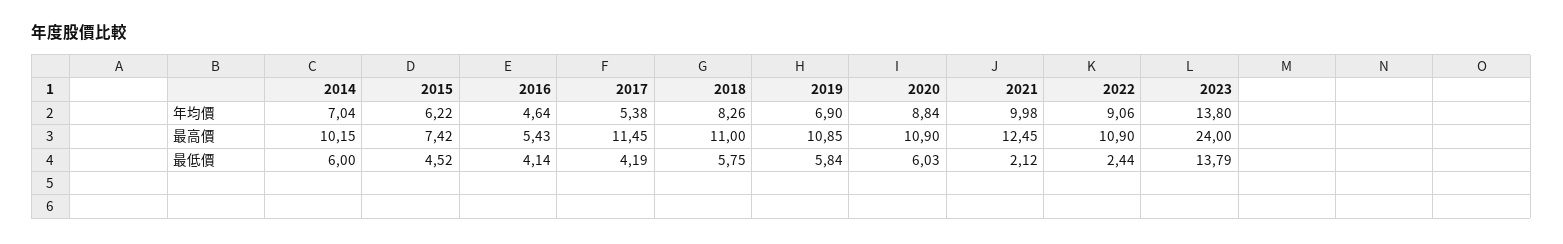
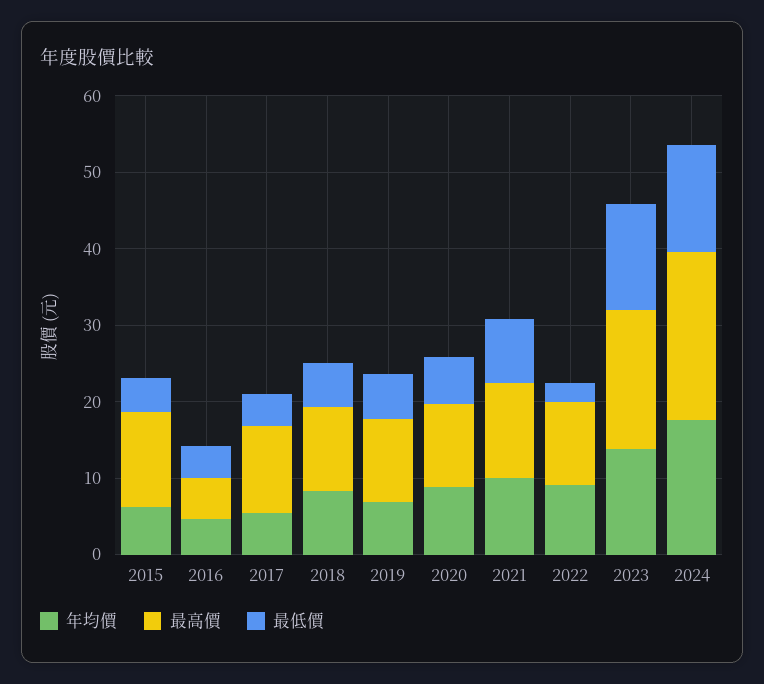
年均價, 2014: 7.04 -> none
最高價, 2014: 10.15 -> none
最高價, 2015: 7.42 -> 12
最高價, 2023: 24 -> 18
最低價, 2014: 6 -> none
最低價, 2021: 2.12 -> 8
年均價, 2024: none -> 18
最高價, 2024: none -> 22
最低價, 2024: none -> 14

